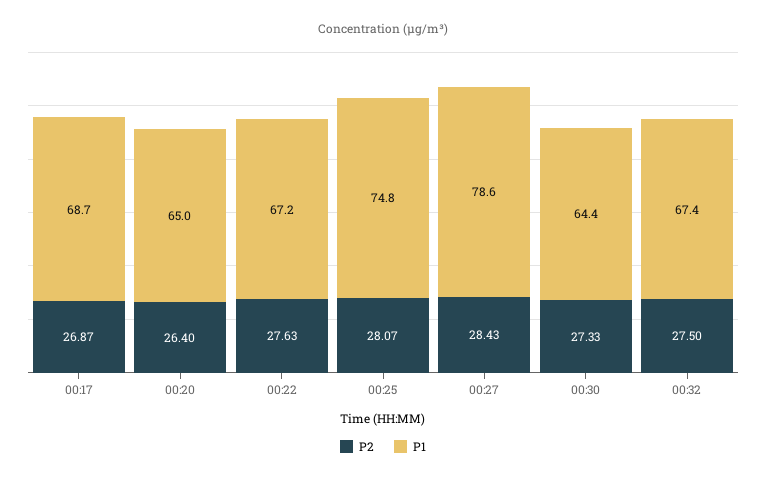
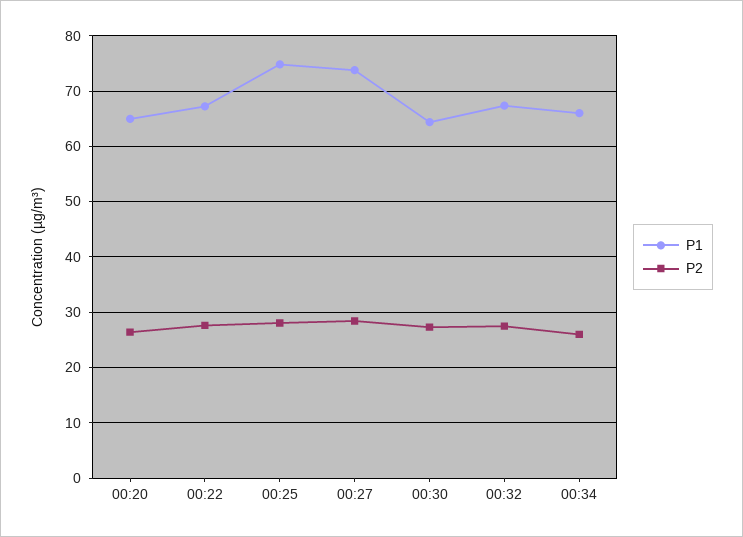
P2, 00:17: 26.87 -> none
P1, 00:17: 68.7 -> none
P1, 00:27: 78.6 -> 74
P1, 00:34: none -> 66
P2, 00:34: none -> 26

